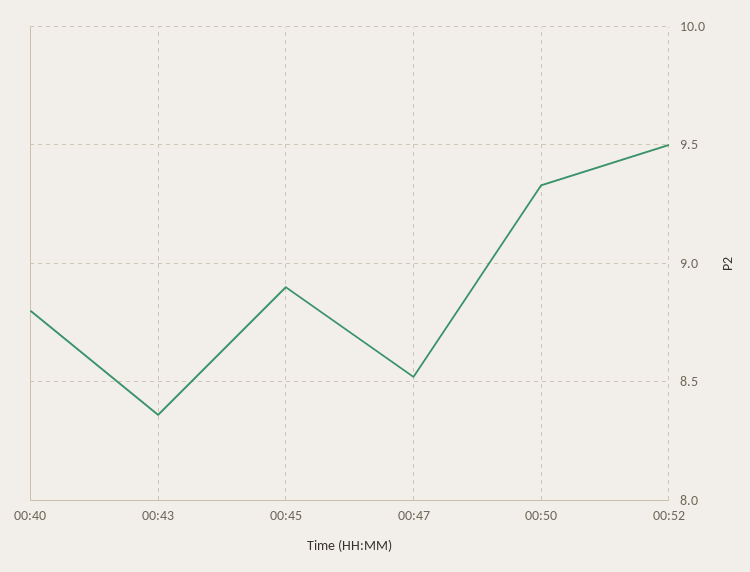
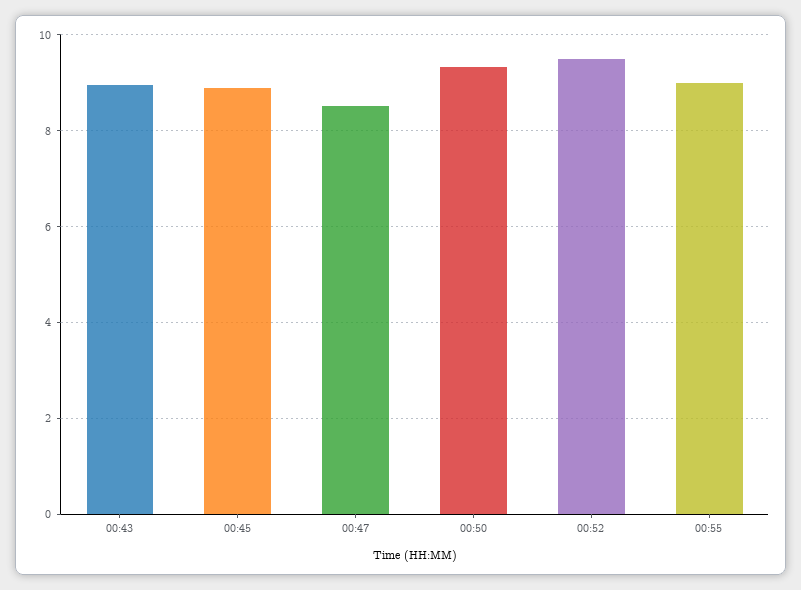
00:40: 8.8 -> none
00:43: 8.35 -> 9
00:55: none -> 9

